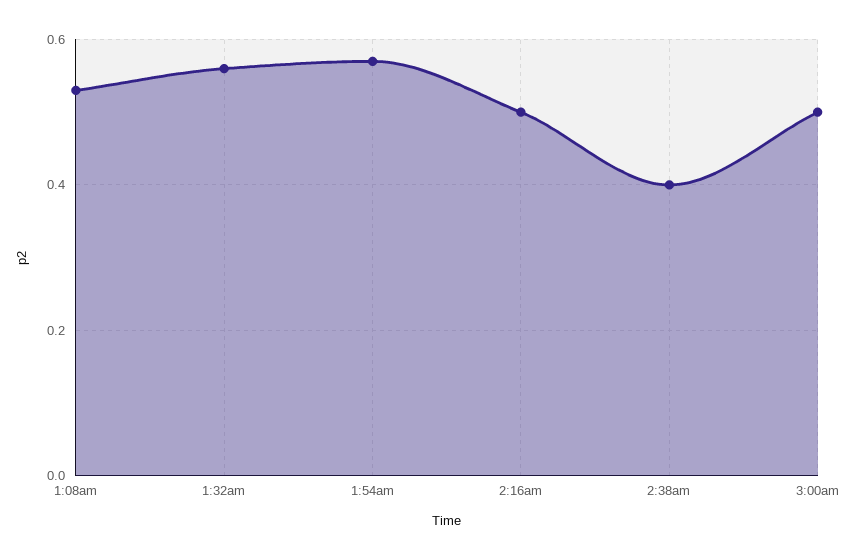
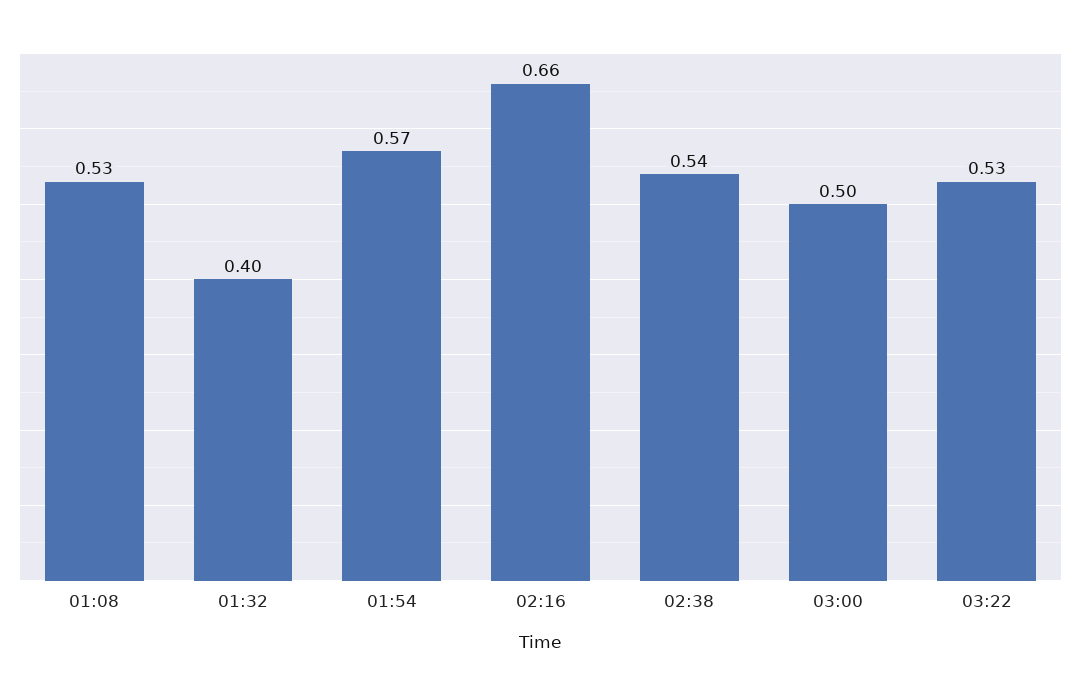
1:32am: 0.55 -> 0.4
2:16am: 0.5 -> 0.66
2:38am: 0.4 -> 0.54
03:22: none -> 0.53

